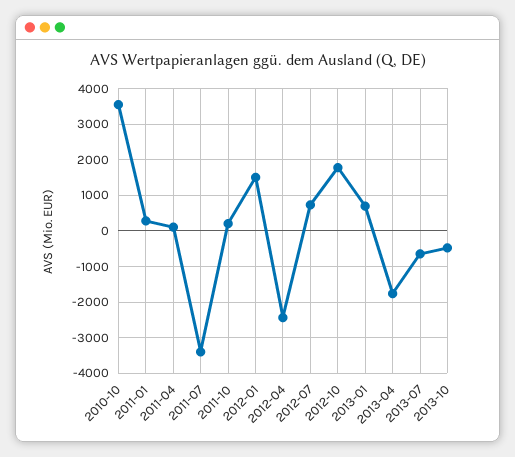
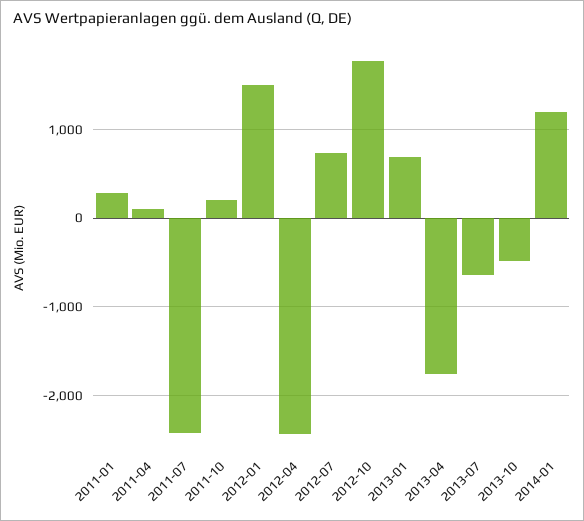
2010-10: 3600 -> none
2011-07: -3400 -> -2400
2014-01: none -> 1200

